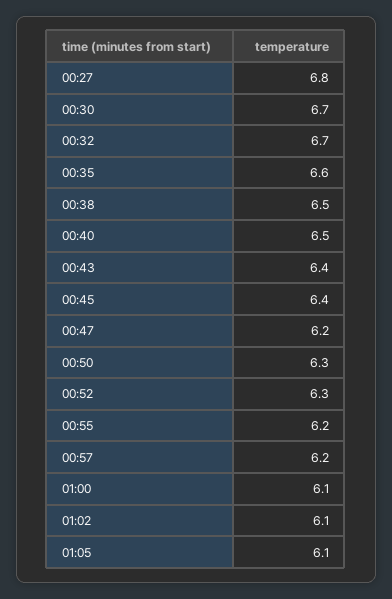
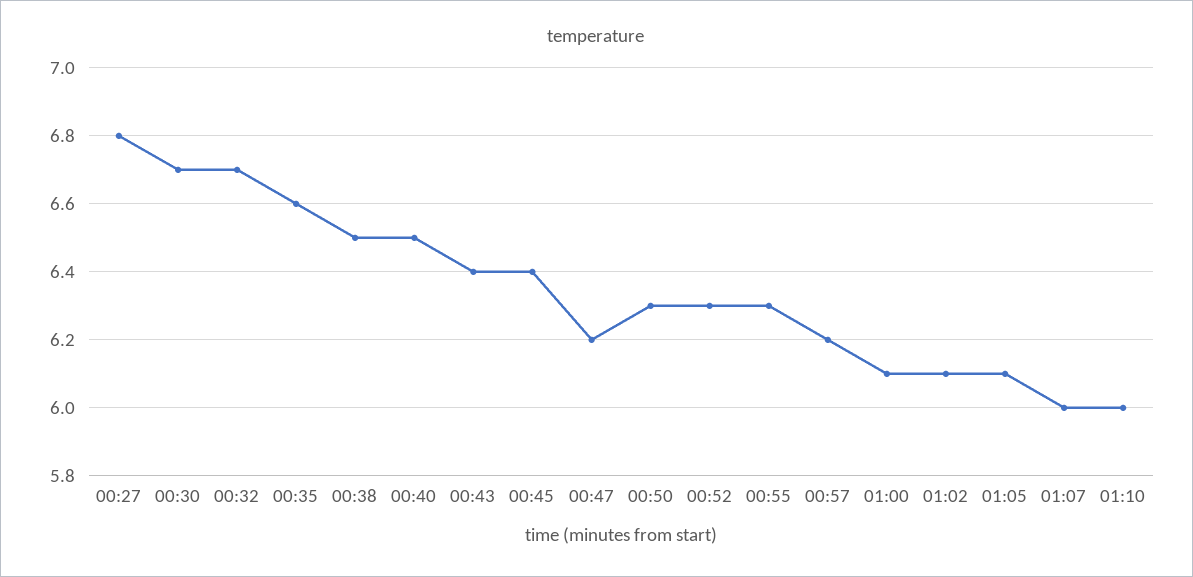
00:55: 6.2 -> 6.3
01:07: none -> 6
01:10: none -> 6

